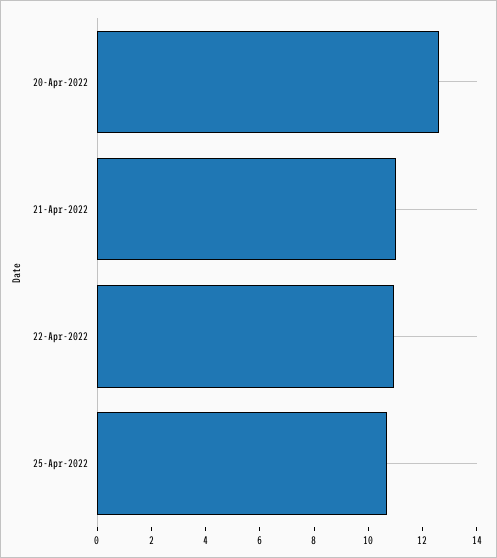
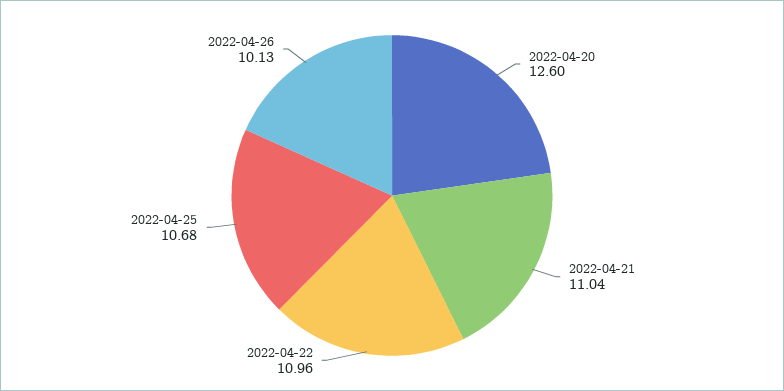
2022-04-26: none -> 10.13

